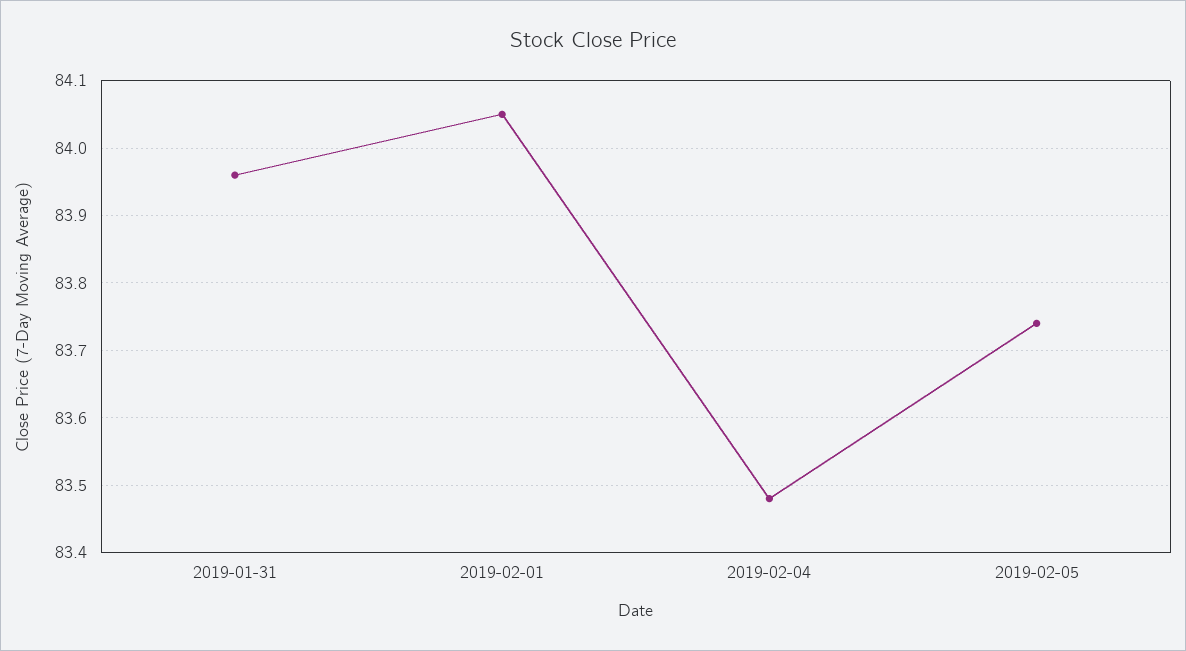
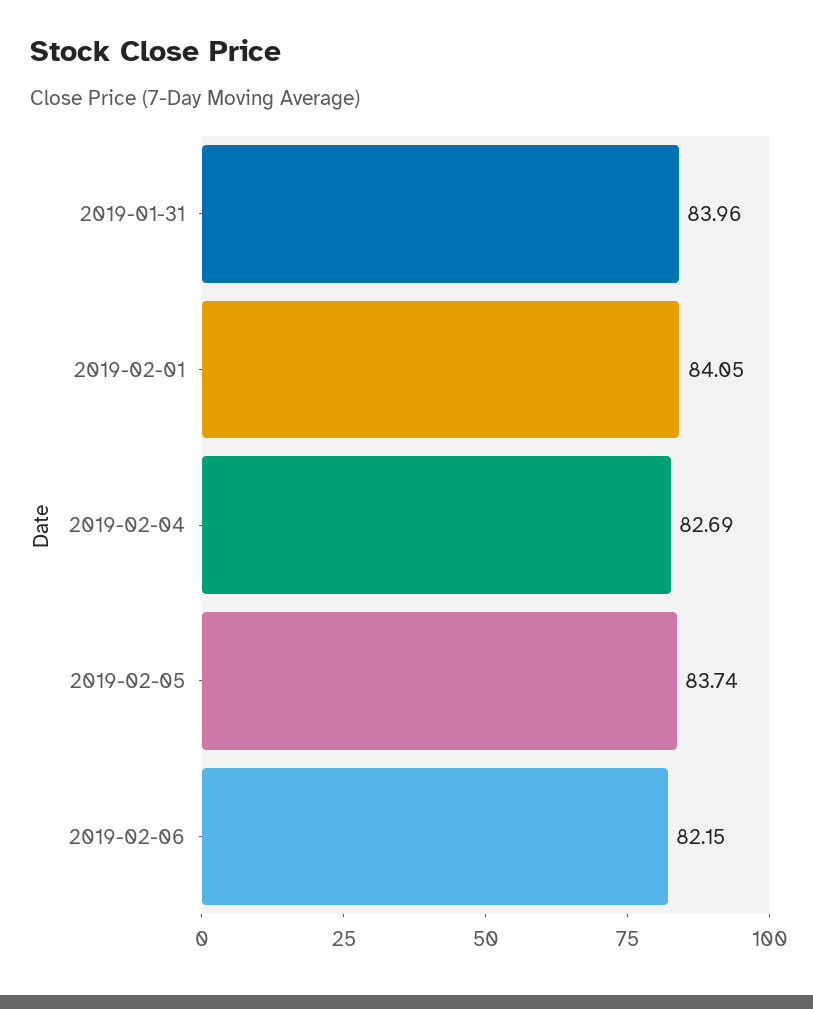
2019-02-04: 83.48 -> 82.69
2019-02-06: none -> 82.15

